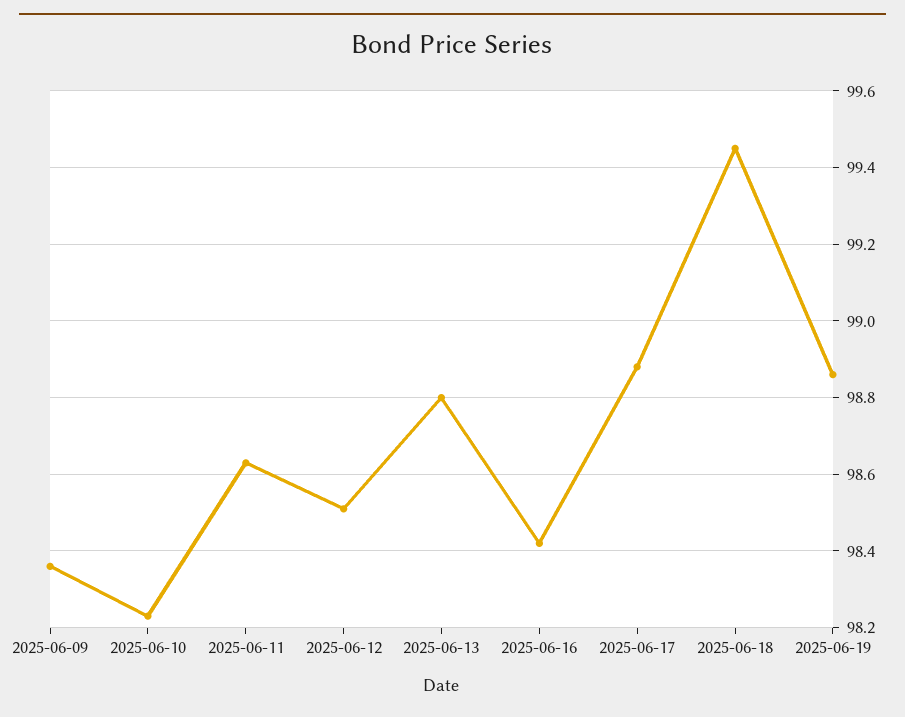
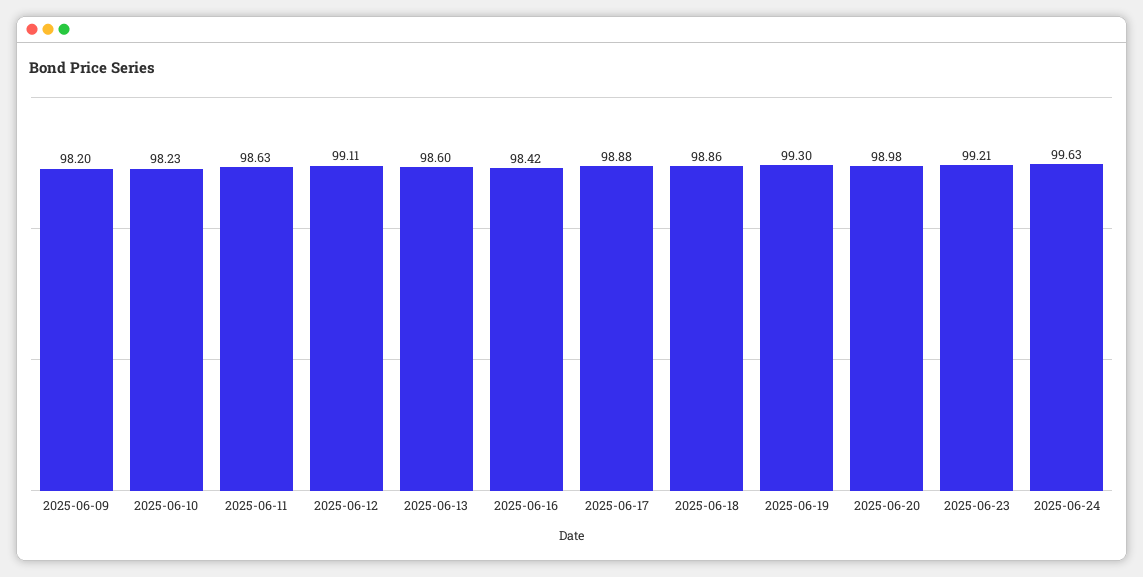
2025-06-09: 98.35 -> 98.2
2025-06-12: 98.5 -> 99.11
2025-06-13: 98.8 -> 98.6
2025-06-18: 99.45 -> 98.86
2025-06-19: 98.85 -> 99.3
2025-06-20: none -> 98.98
2025-06-23: none -> 99.21
2025-06-24: none -> 99.63

